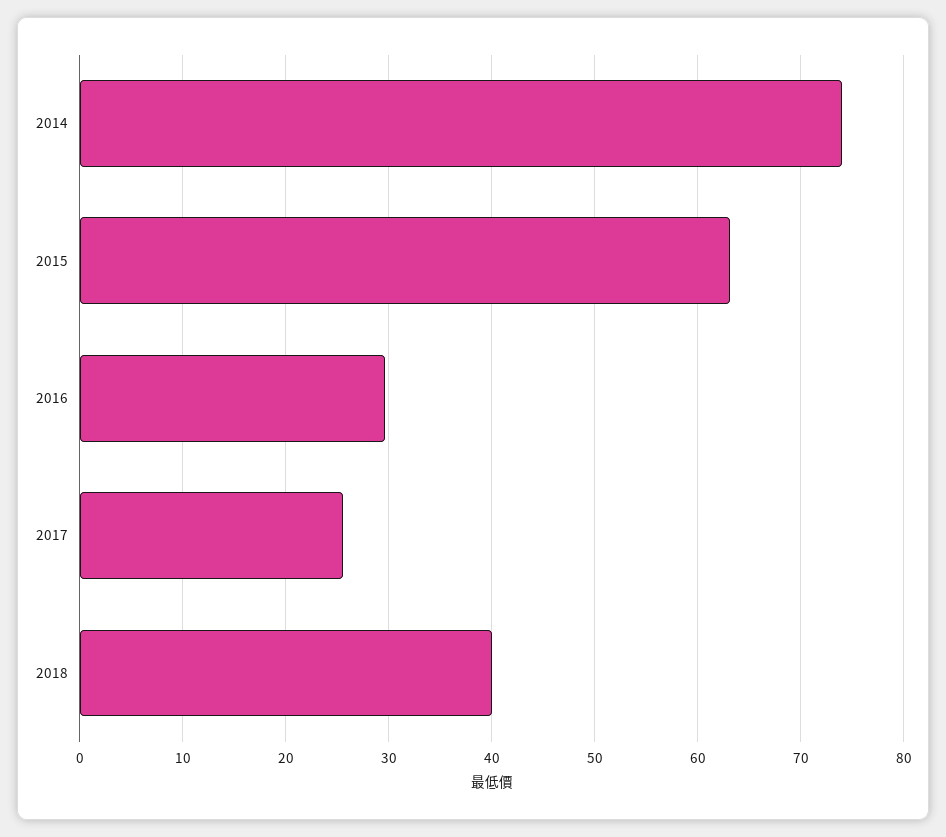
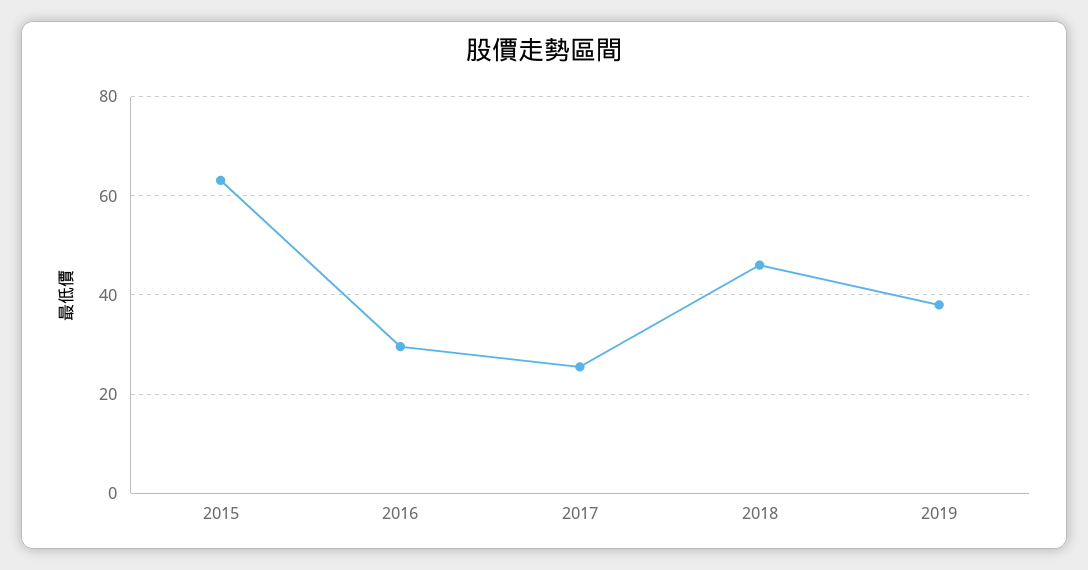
2014: 74 -> none
2018: 40 -> 46
2019: none -> 38

